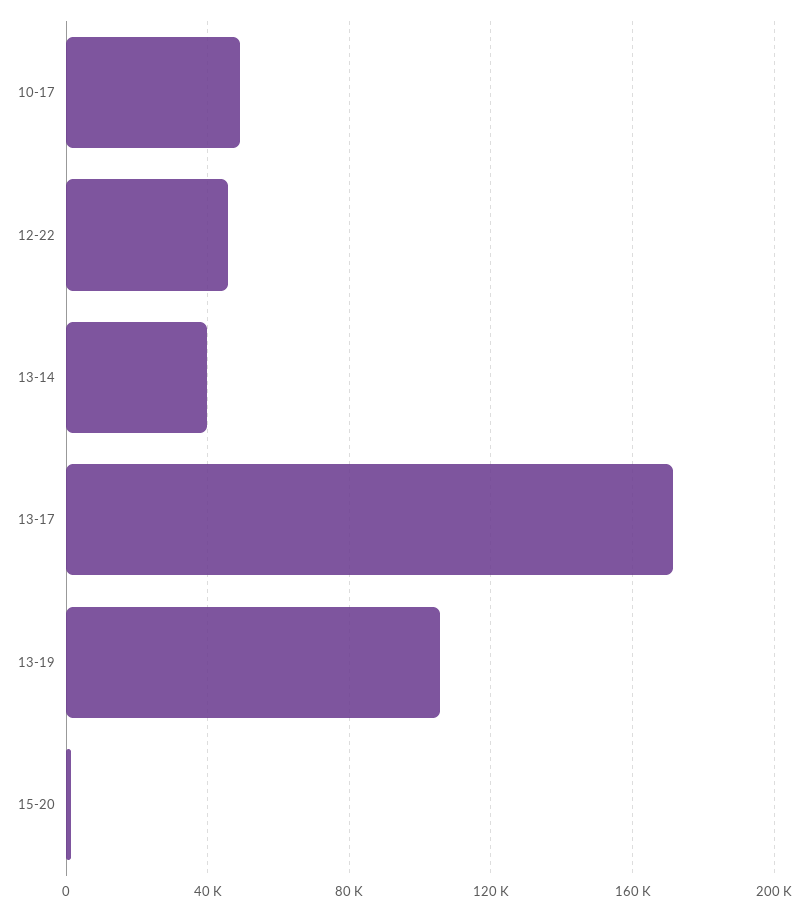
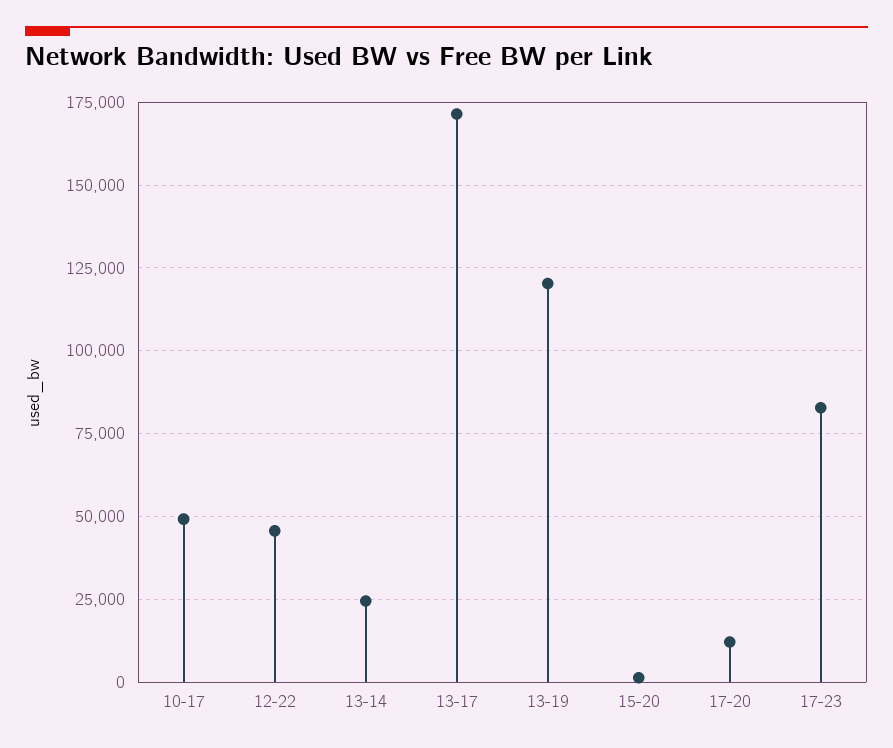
13-14: 40000 -> 25000
13-19: 105000 -> 120000
17-20: none -> 12500
17-23: none -> 82500

